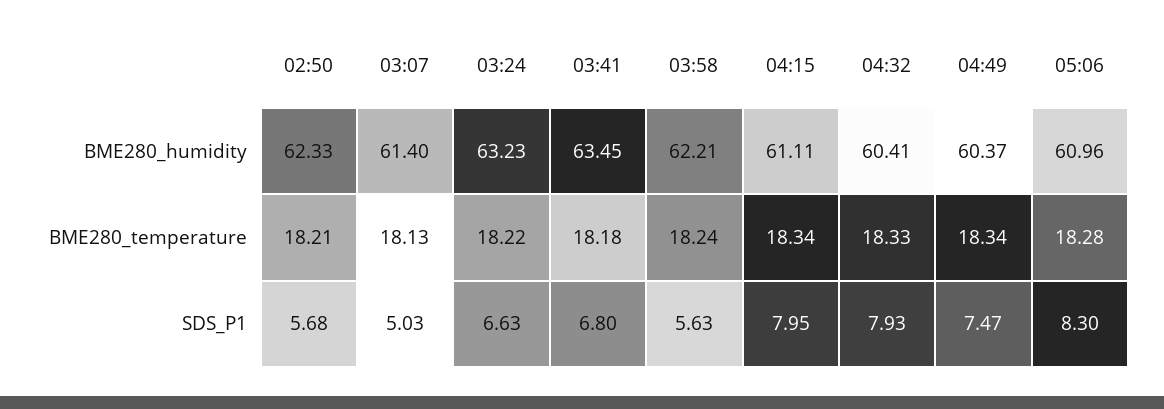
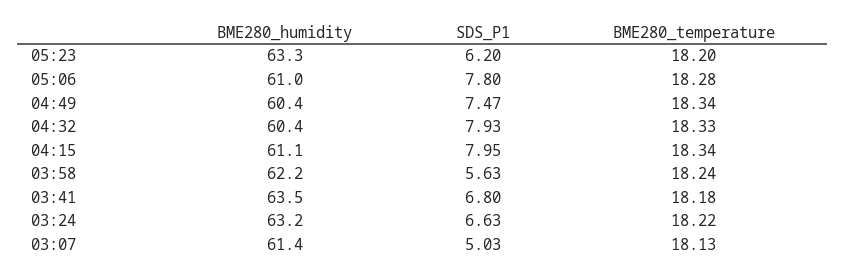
02:50, BME280_humidity: 62.33 -> none
02:50, BME280_temperature: 18.21 -> none
02:50, SDS_P1: 5.68 -> none
05:06, SDS_P1: 8.3 -> 7.8
05:23, BME280_humidity: none -> 63.3
05:23, SDS_P1: none -> 6.2
05:23, BME280_temperature: none -> 18.2

